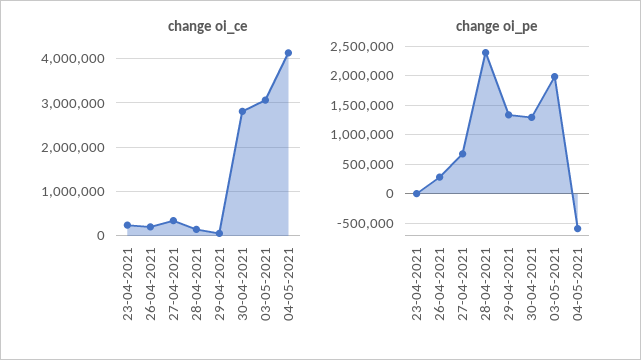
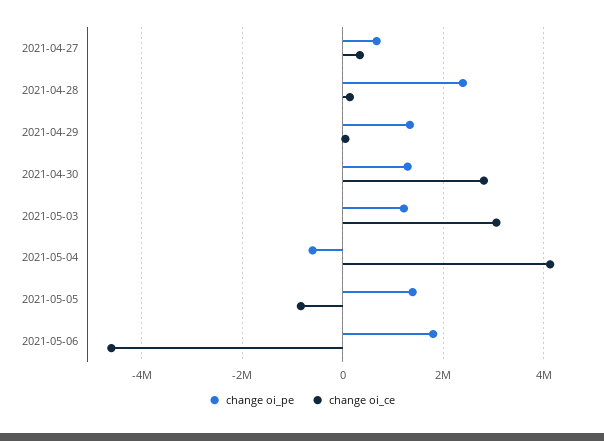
change oi_ce, 23-04-2021: 200000 -> none
change oi_ce, 26-04-2021: 200000 -> none
change oi_pe, 23-04-2021: 0 -> none
change oi_pe, 26-04-2021: 250000 -> none
change oi_pe, 03-05-2021: 2000000 -> 1200000
change oi_pe, 2021-05-05: none -> 1400000
change oi_ce, 2021-05-05: none -> -800000
change oi_pe, 2021-05-06: none -> 1800000
change oi_ce, 2021-05-06: none -> -4600000

